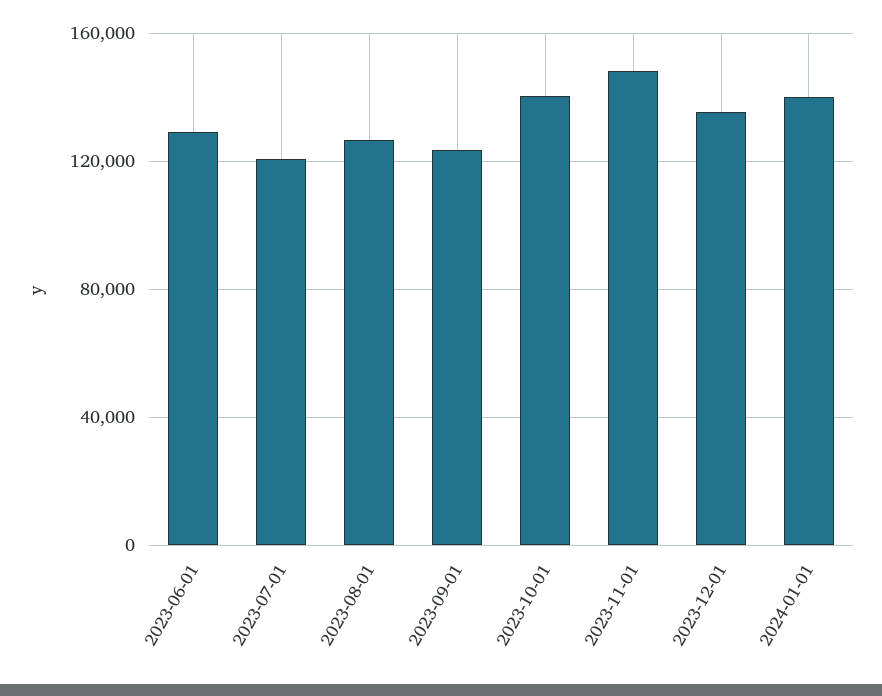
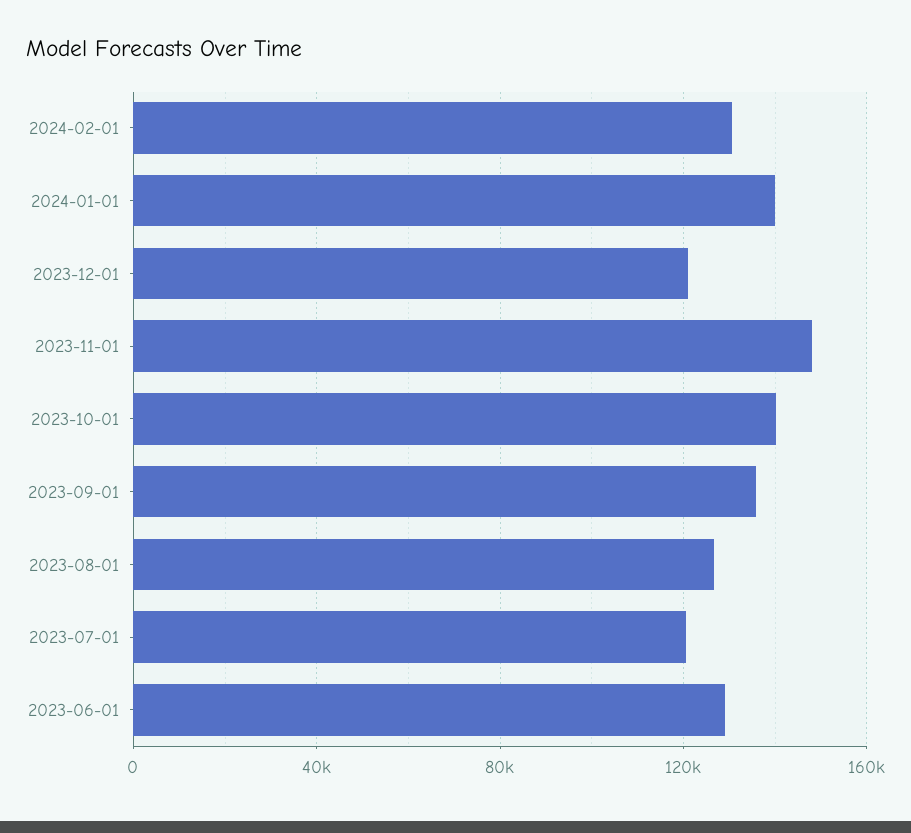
2023-09-01: 125000 -> 135000
2023-12-01: 135000 -> 120000
2024-02-01: none -> 130000

